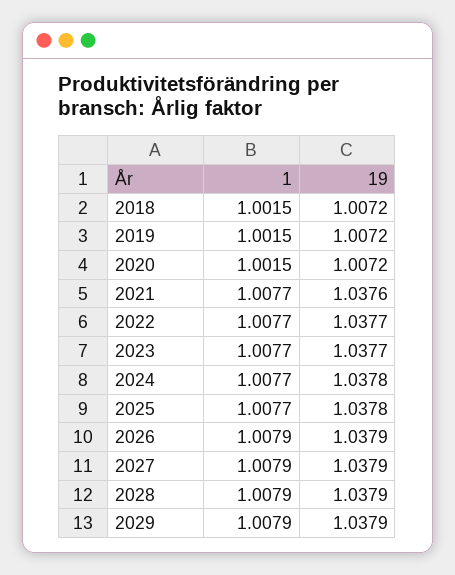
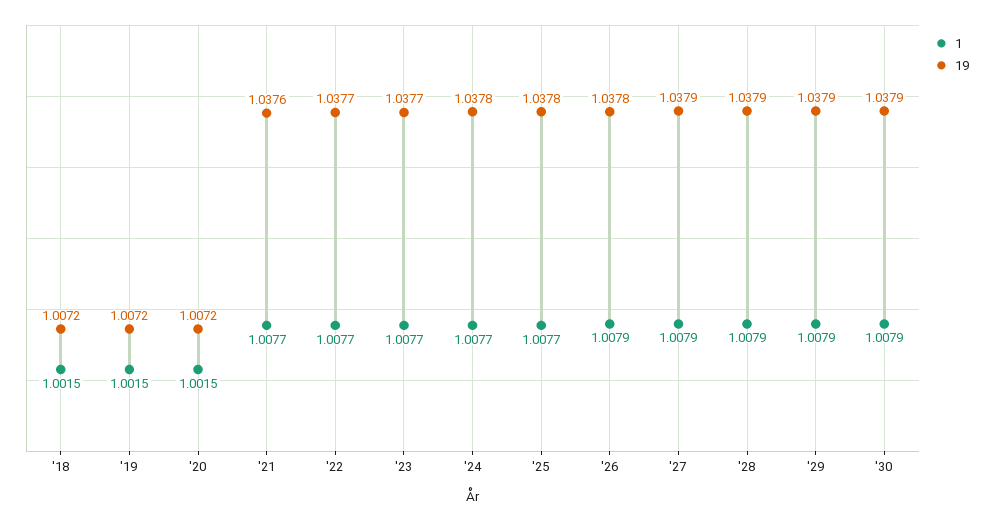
19, 2026: 1.0379 -> 1.0378
1, '30: none -> 1.0079
19, '30: none -> 1.0379

